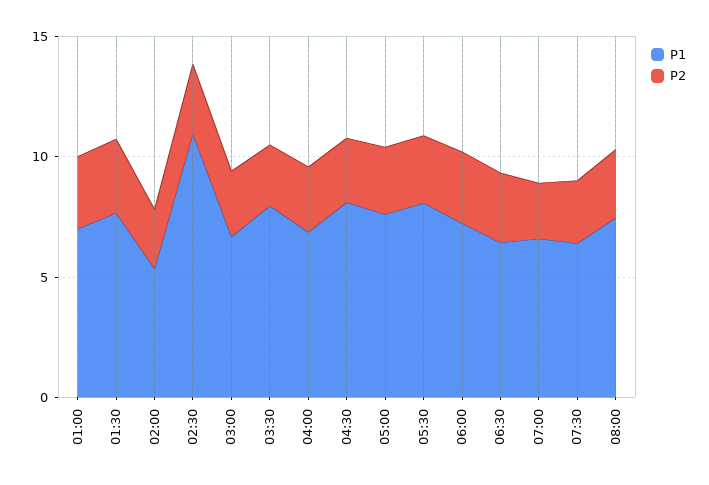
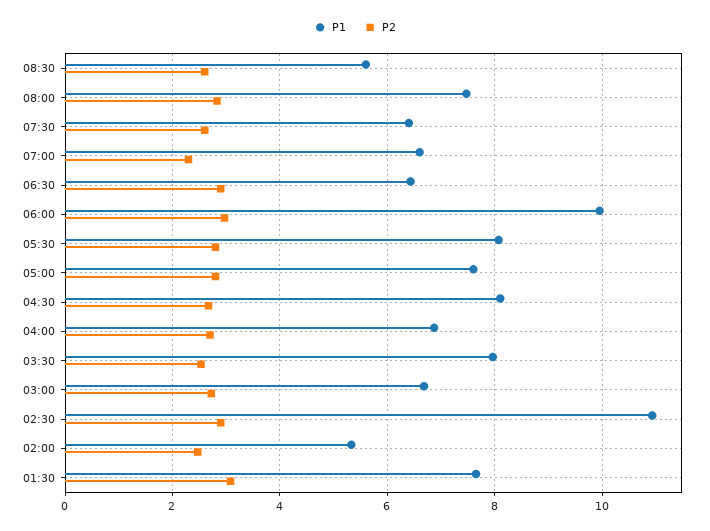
P1, 01:00: 7 -> none
P2, 01:00: 3 -> none
P1, 06:00: 7 -> 10
P1, 08:30: none -> 5.6
P2, 08:30: none -> 2.6

